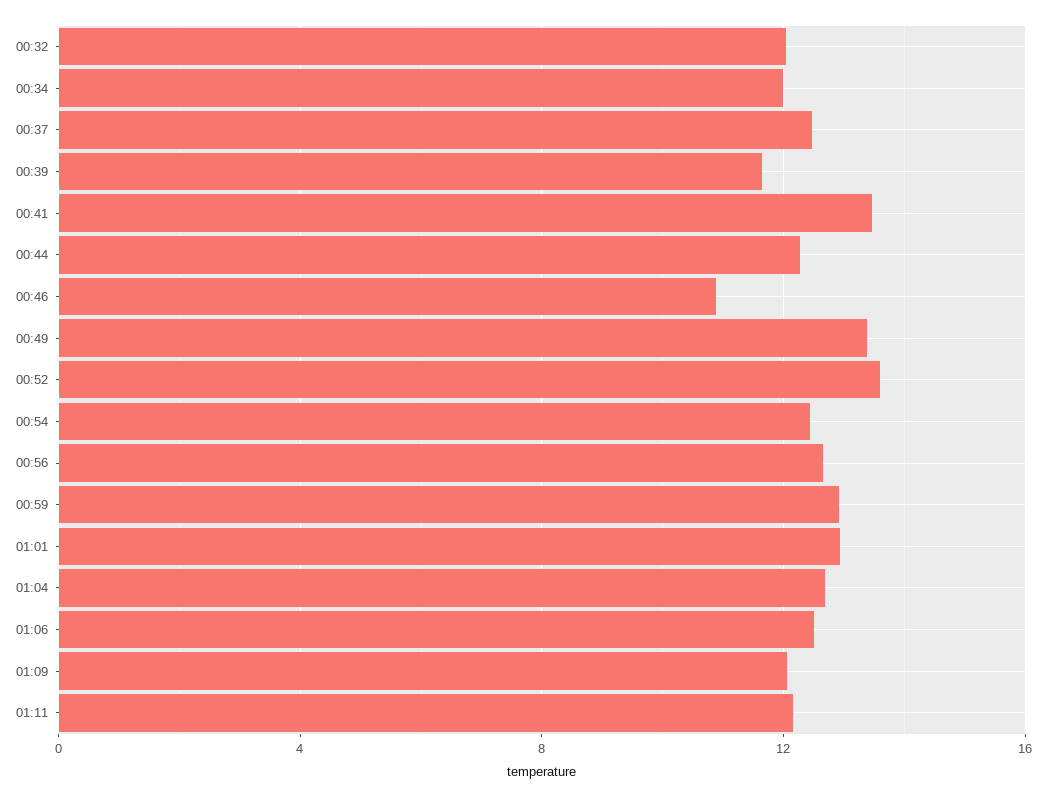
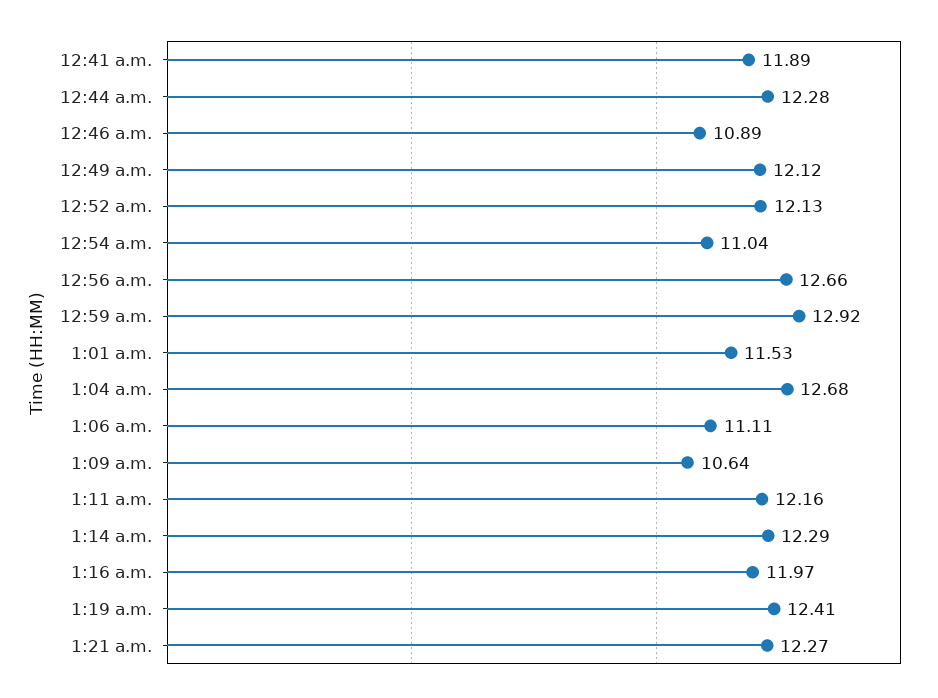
00:32: 12 -> none
00:34: 12 -> none
00:37: 12.5 -> none
00:39: 11.5 -> none
00:41: 13.5 -> 11.89
00:49: 13.5 -> 12.12
00:52: 13.5 -> 12.13
00:54: 12.5 -> 11.04
01:01: 13 -> 11.53
01:06: 12.5 -> 11.11
01:09: 12 -> 10.64
1:14 a.m.: none -> 12.29
1:16 a.m.: none -> 11.97
1:19 a.m.: none -> 12.41
1:21 a.m.: none -> 12.27

